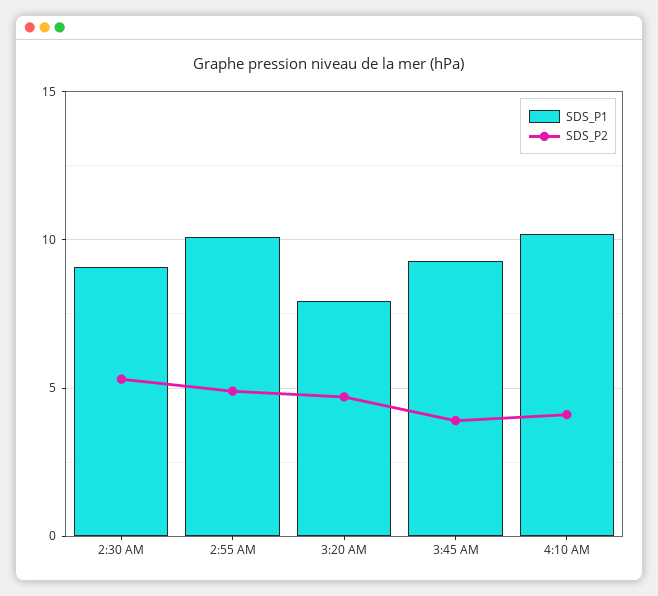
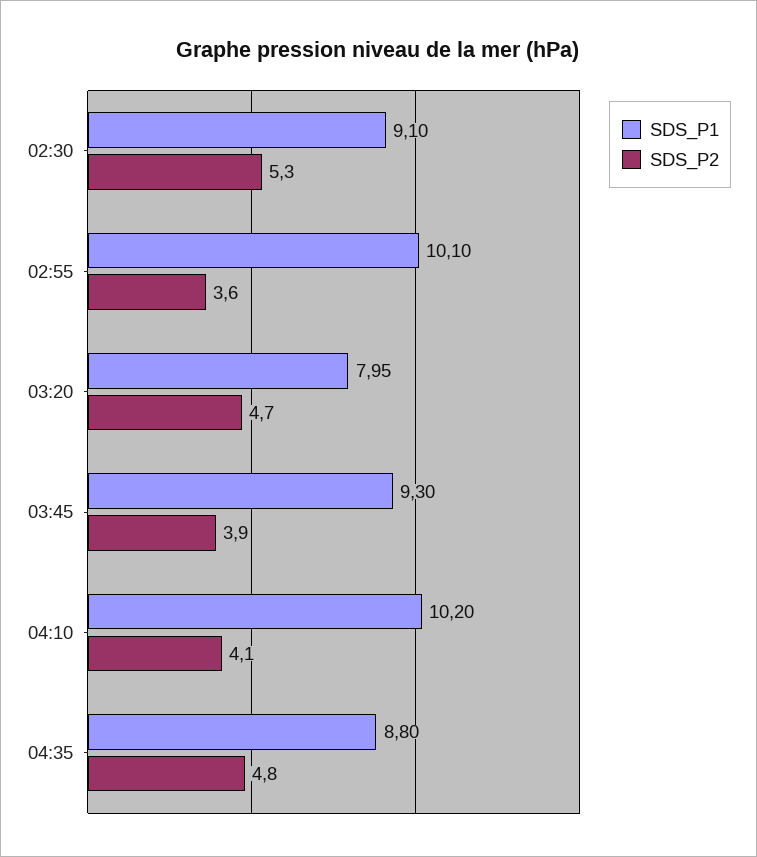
SDS_P2, 2:55 AM: 5 -> 3.6
SDS_P1, 04:35: none -> 8.8
SDS_P2, 04:35: none -> 4.8

